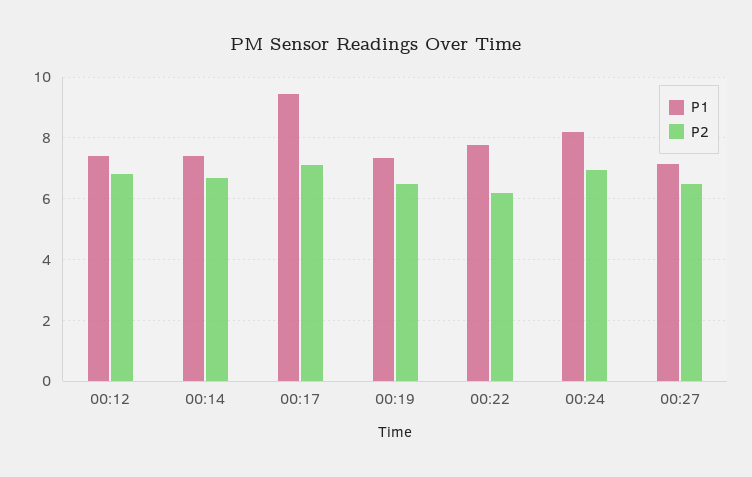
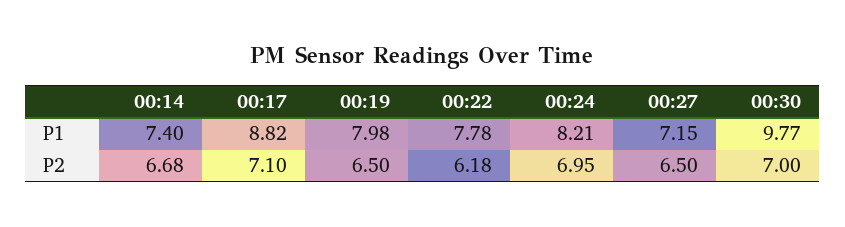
P1, 00:12: 7.4 -> none
P2, 00:12: 6.8 -> none
P1, 00:17: 9.4 -> 8.82
P1, 00:19: 7.4 -> 7.98
P1, 00:30: none -> 9.77
P2, 00:30: none -> 7

